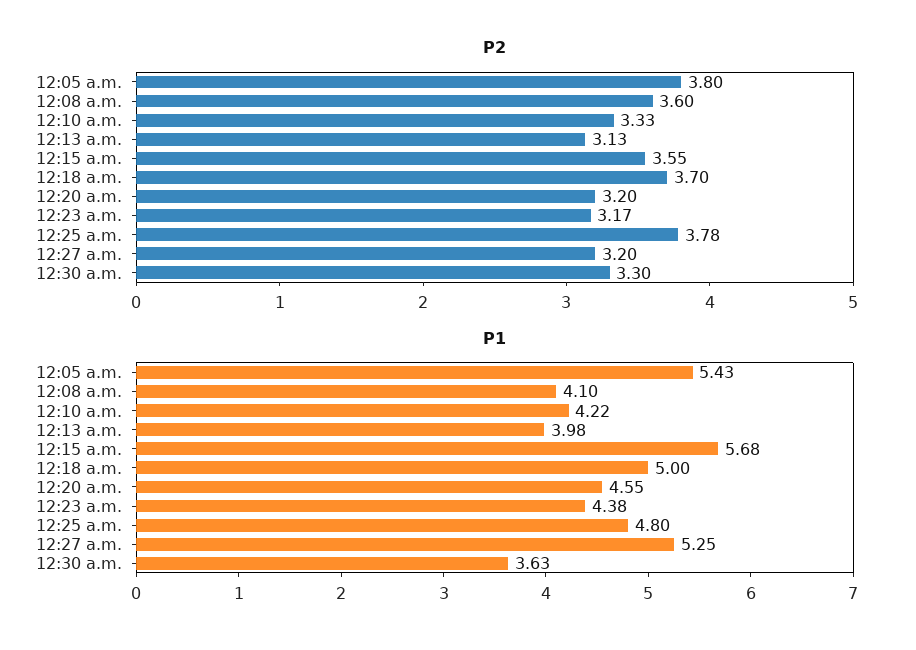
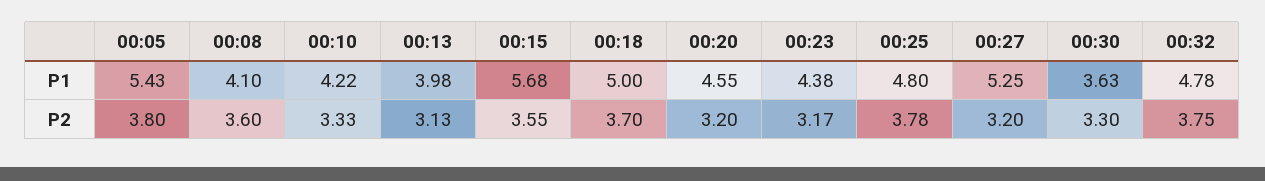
P1, 00:32: none -> 4.78
P2, 00:32: none -> 3.75

